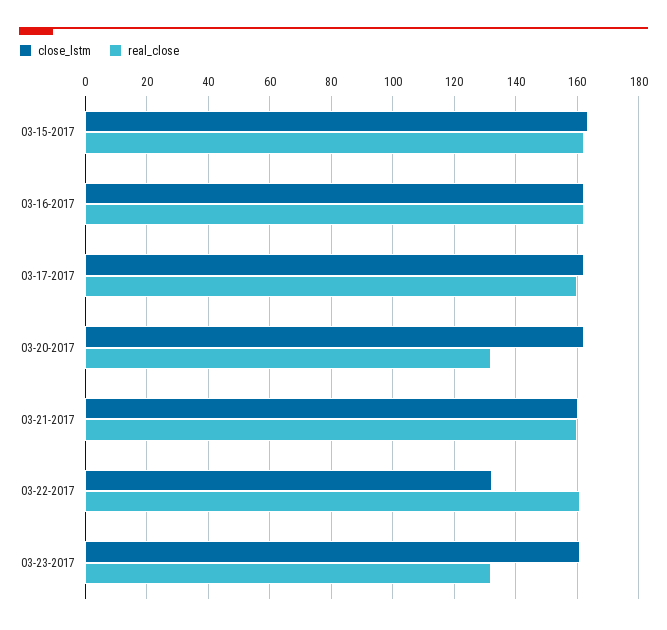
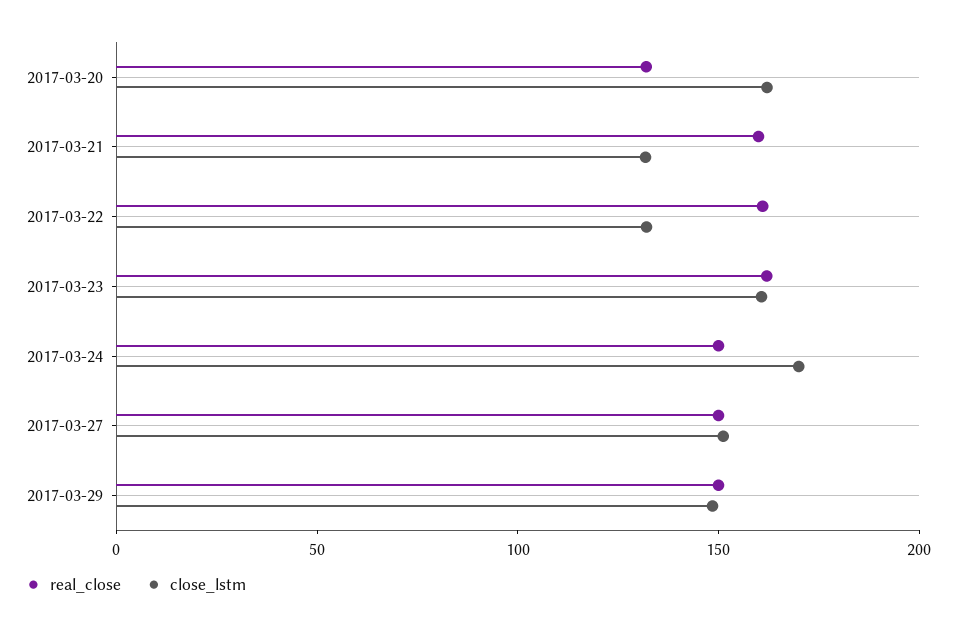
close_lstm, 03-15-2017: 164 -> none
real_close, 03-15-2017: 162 -> none
close_lstm, 03-16-2017: 162 -> none
real_close, 03-16-2017: 162 -> none
close_lstm, 03-17-2017: 162 -> none
real_close, 03-17-2017: 160 -> none
close_lstm, 03-21-2017: 160 -> 130
real_close, 03-23-2017: 132 -> 160
real_close, 2017-03-24: none -> 150
close_lstm, 2017-03-24: none -> 170
real_close, 2017-03-27: none -> 150
close_lstm, 2017-03-27: none -> 150
real_close, 2017-03-29: none -> 150
close_lstm, 2017-03-29: none -> 150

